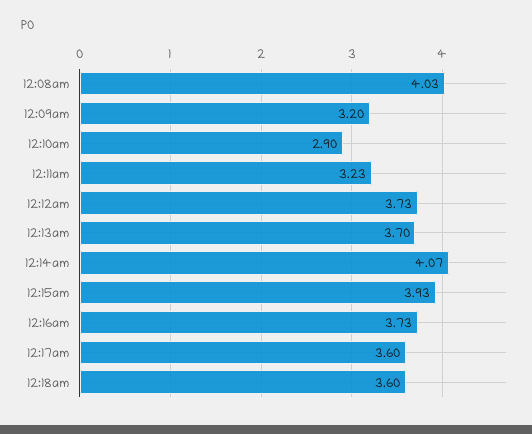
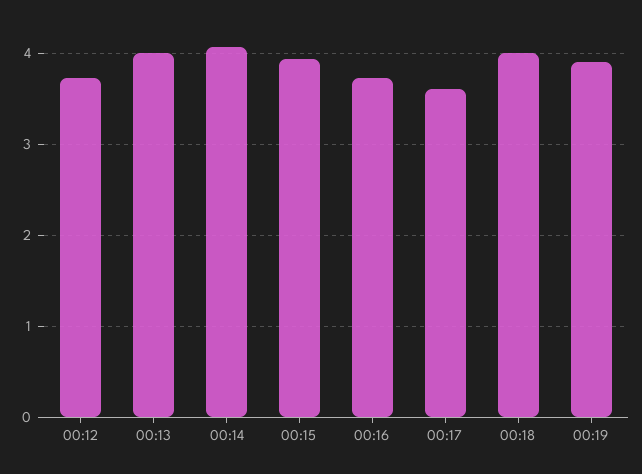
12:08am: 4.03 -> none
12:09am: 3.2 -> none
12:10am: 2.9 -> none
12:11am: 3.23 -> none
12:13am: 3.7 -> 4
12:18am: 3.6 -> 4
00:19: none -> 3.9

